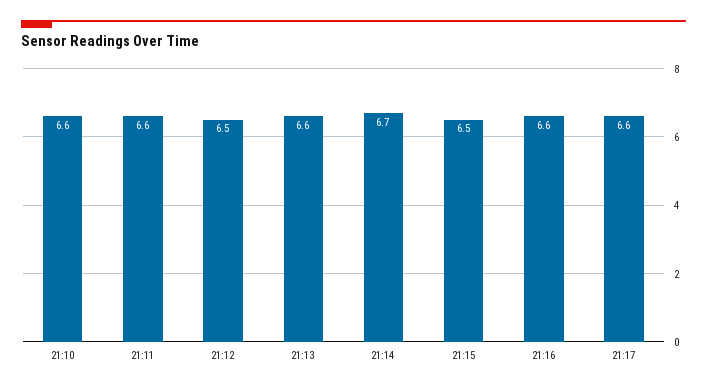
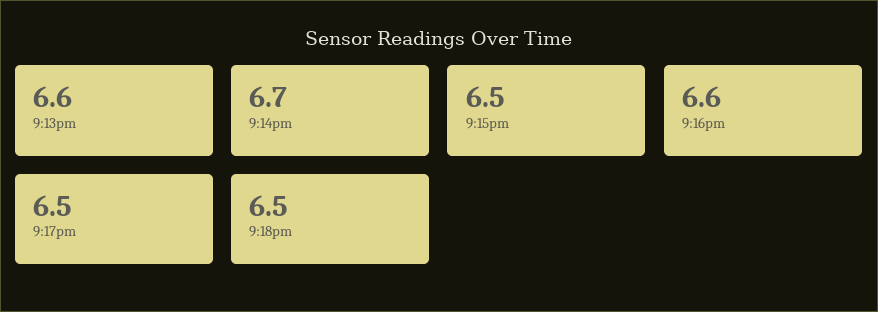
21:10: 6.6 -> none
21:11: 6.6 -> none
21:12: 6.5 -> none
21:17: 6.6 -> 6.5
9:18pm: none -> 6.5

